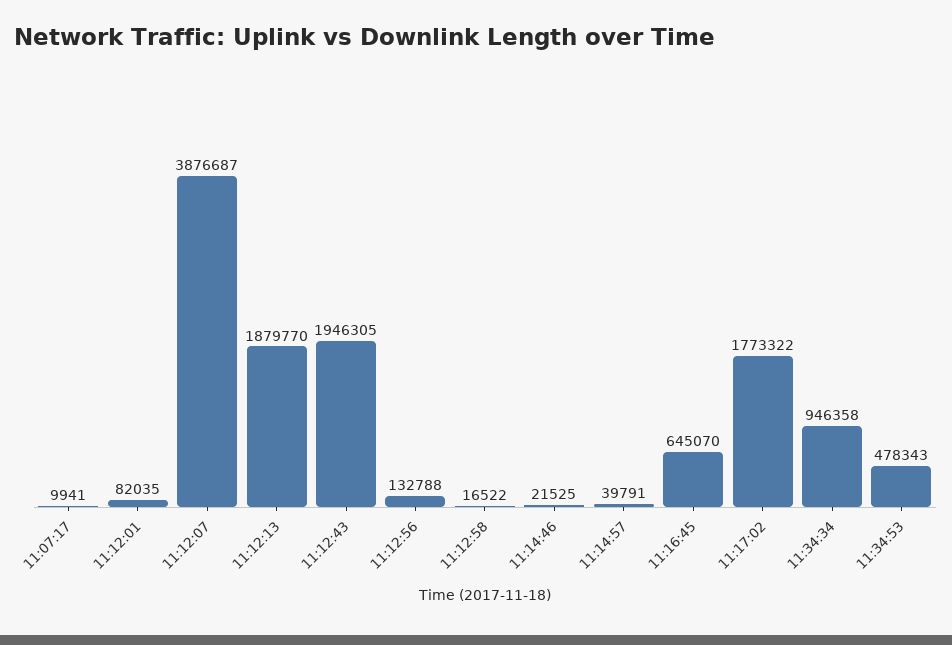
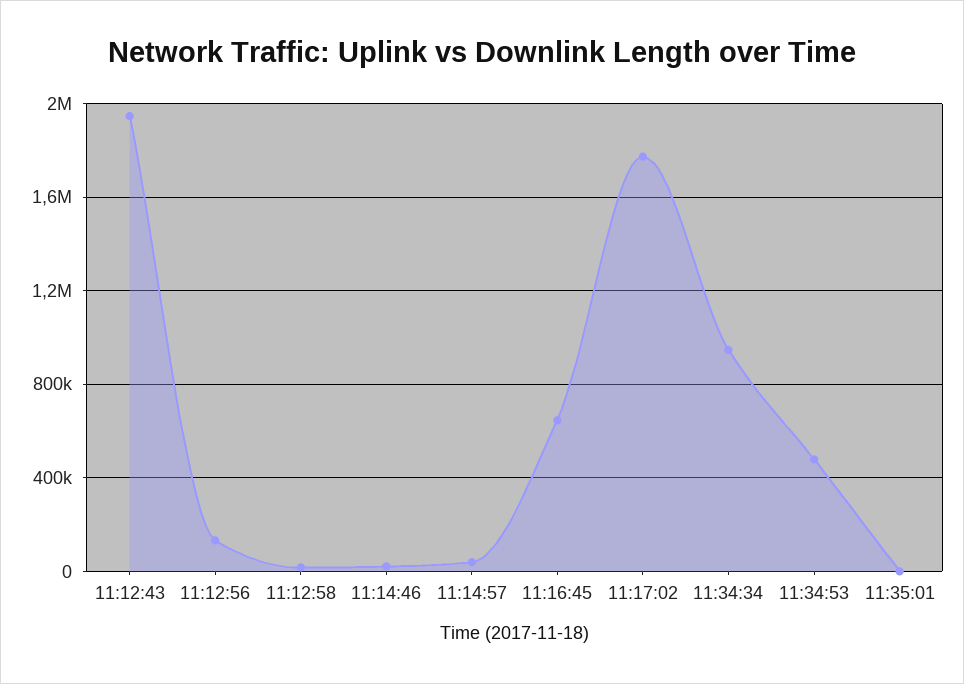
11:07:17: 9941 -> none
11:12:01: 82035 -> none
11:12:07: 3876687 -> none
11:12:13: 1879770 -> none
11:35:01: none -> 0

